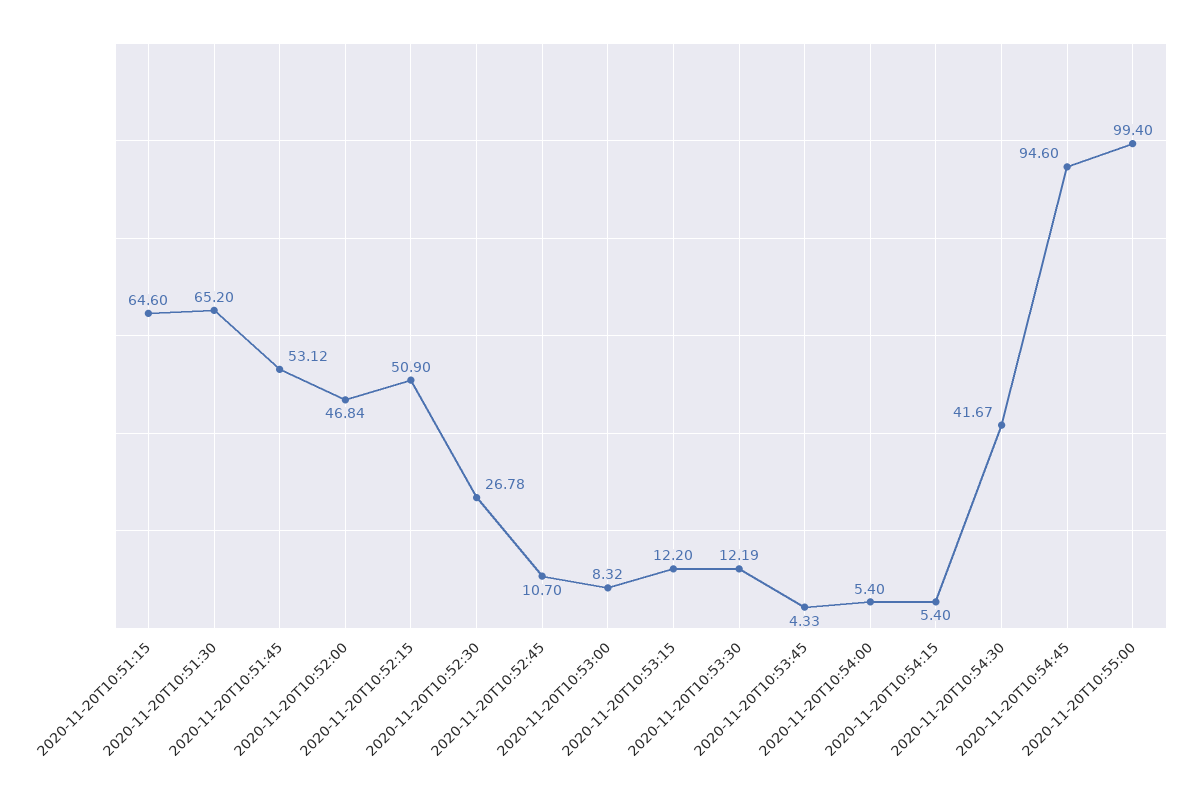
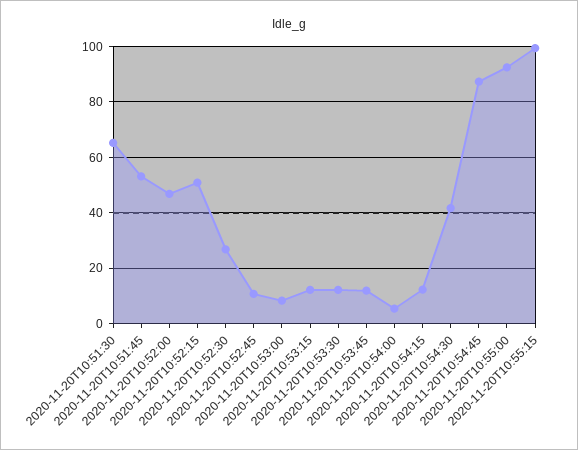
2020-11-20T10:51:15: 64.6 -> none
2020-11-20T10:53:45: 4.33 -> 12.5
2020-11-20T10:54:15: 5.4 -> 12.5
2020-11-20T10:54:45: 94.6 -> 87.5
2020-11-20T10:55:00: 99.4 -> 92.5
2020-11-20T10:55:15: none -> 100

